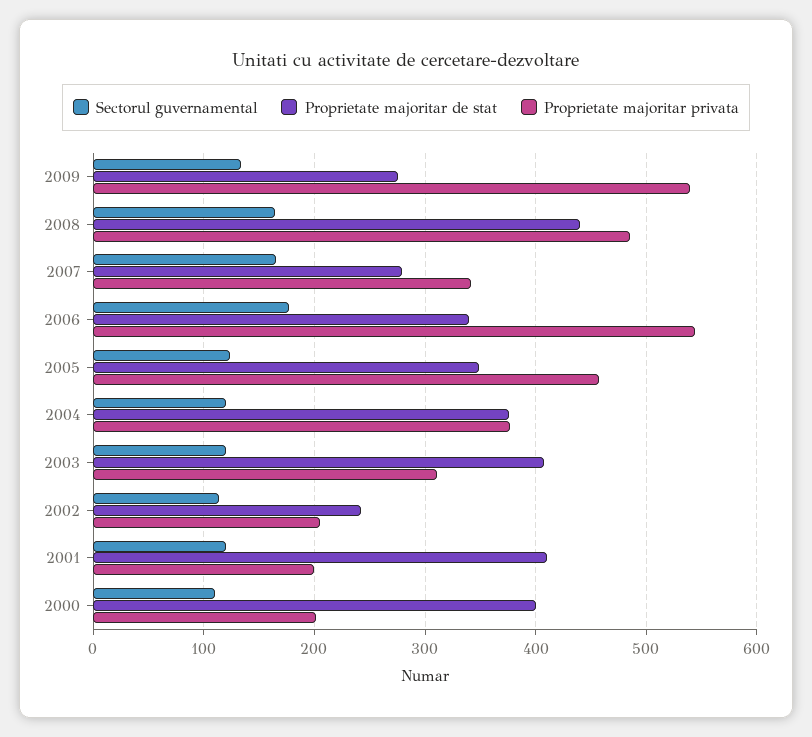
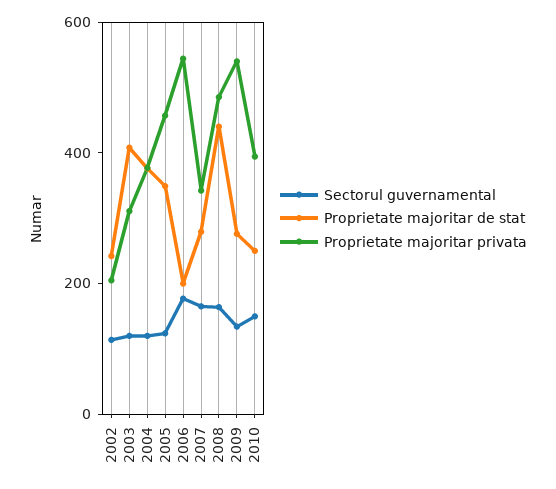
Proprietate majoritar de stat, 2006: 340 -> 200
Sectorul guvernamental, 2001: 120 -> none
Proprietate majoritar de stat, 2001: 410 -> none
Proprietate majoritar privata, 2001: 200 -> none
Sectorul guvernamental, 2000: 110 -> none
Proprietate majoritar de stat, 2000: 400 -> none
Proprietate majoritar privata, 2000: 200 -> none
Sectorul guvernamental, 2010: none -> 150
Proprietate majoritar de stat, 2010: none -> 250
Proprietate majoritar privata, 2010: none -> 400

